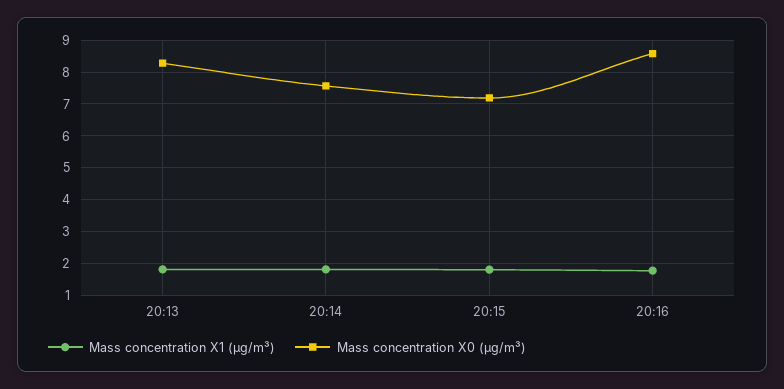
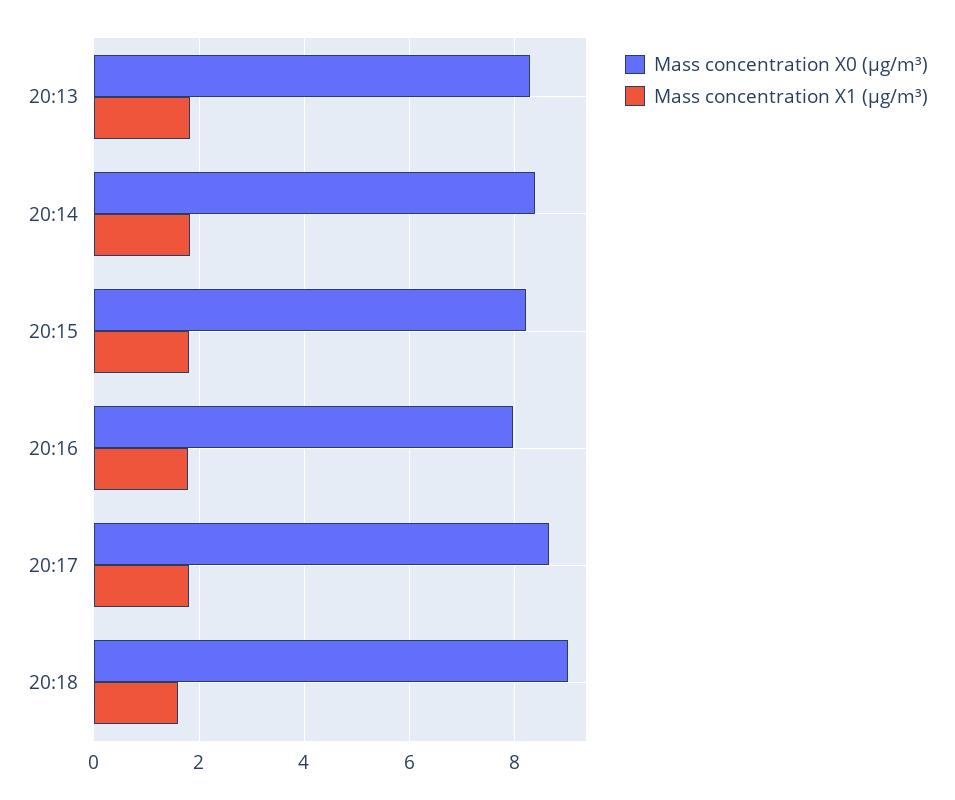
Mass concentration X0 (μg/m³), 20:14: 7.6 -> 8.4
Mass concentration X0 (μg/m³), 20:15: 7.2 -> 8.2
Mass concentration X0 (μg/m³), 20:16: 8.6 -> 8
Mass concentration X0 (μg/m³), 20:17: none -> 8.6
Mass concentration X1 (μg/m³), 20:17: none -> 1.8
Mass concentration X0 (μg/m³), 20:18: none -> 9
Mass concentration X1 (μg/m³), 20:18: none -> 1.6

